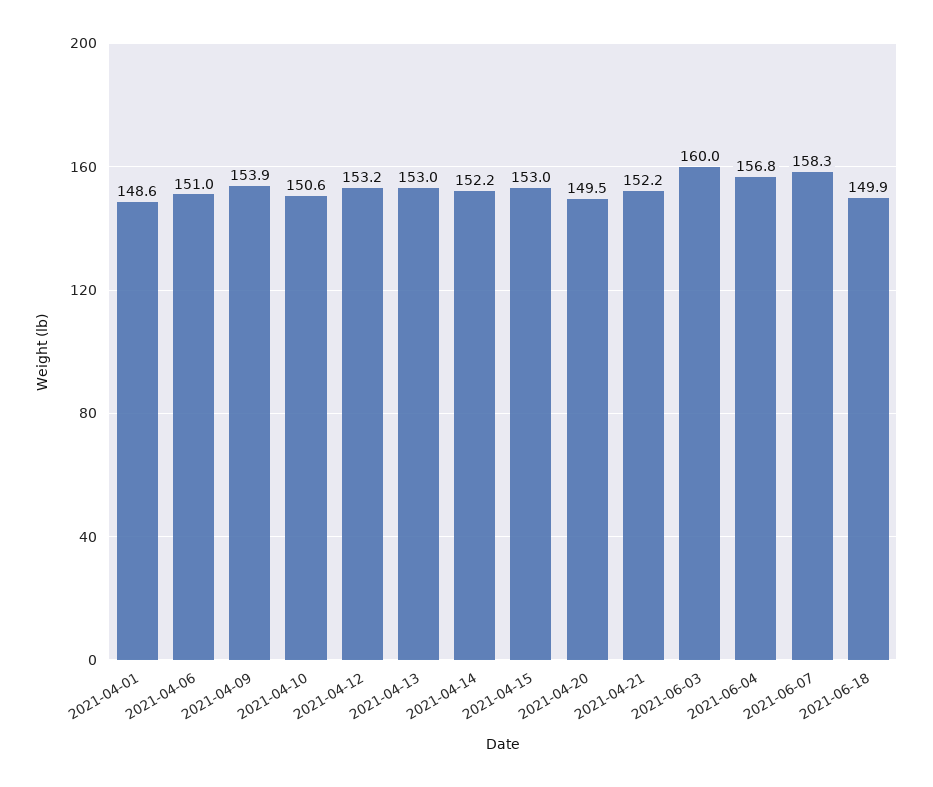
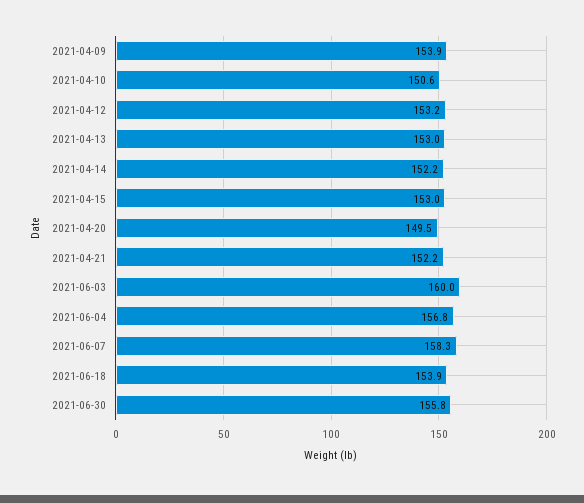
2021-04-01: 148.6 -> none
2021-04-06: 151 -> none
2021-06-18: 149.9 -> 153.9
2021-06-30: none -> 155.8

